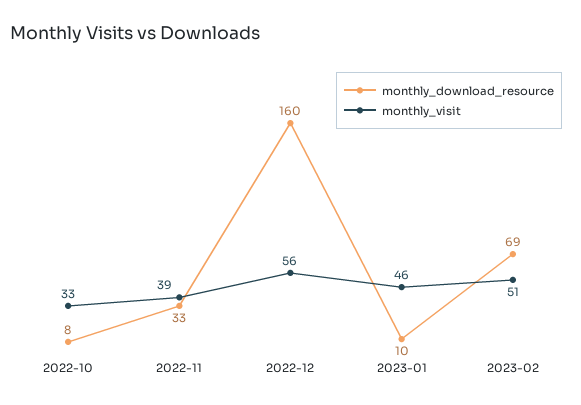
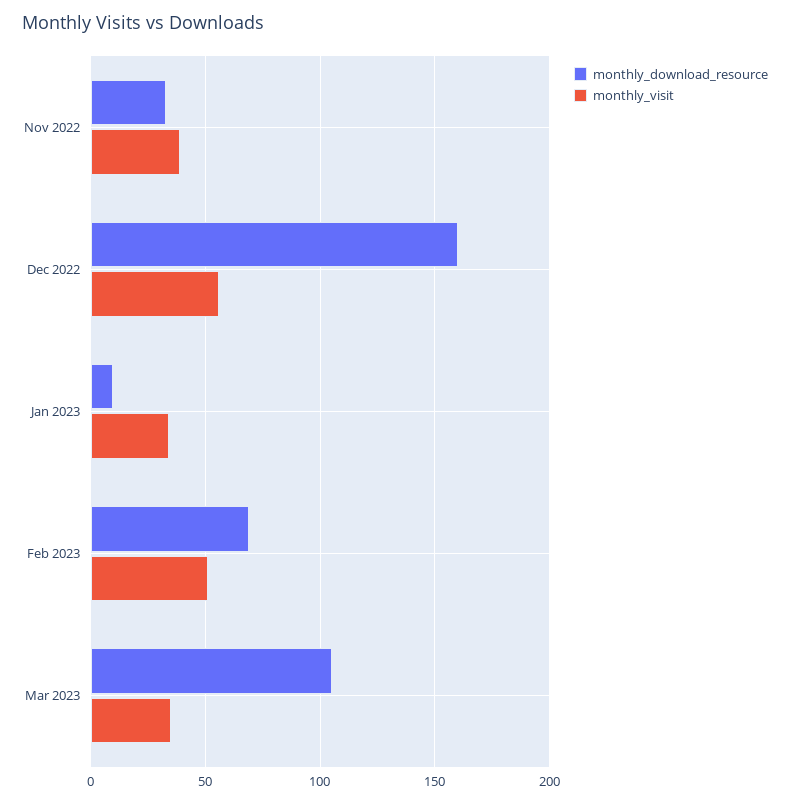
monthly_download_resource, 2022-10: 8 -> none
monthly_visit, 2022-10: 33 -> none
monthly_visit, 2023-01: 46 -> 35
monthly_download_resource, Mar 2023: none -> 105
monthly_visit, Mar 2023: none -> 35

